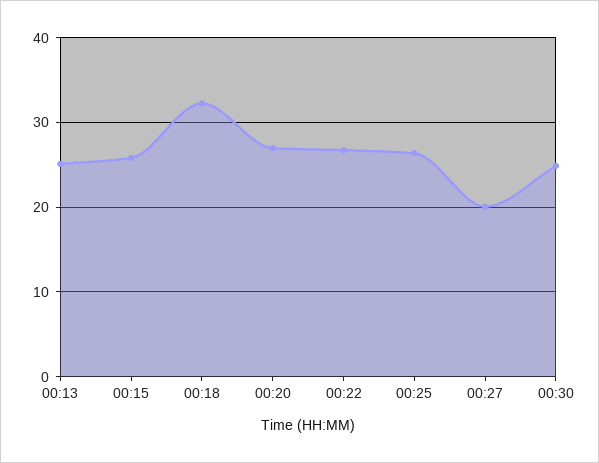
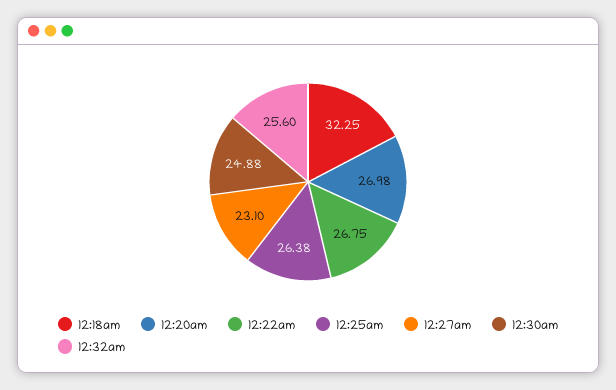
00:13: 25 -> none
00:15: 26 -> none
00:27: 20 -> 23.1
12:32am: none -> 25.6

